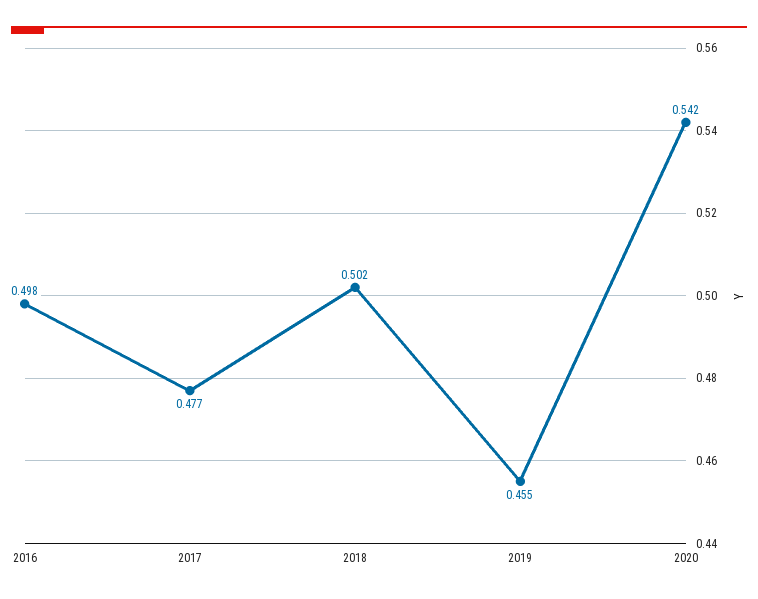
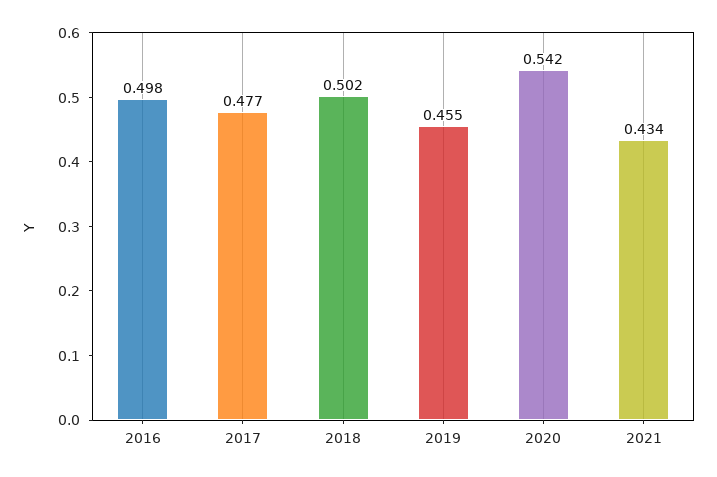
2021: none -> 0.434

